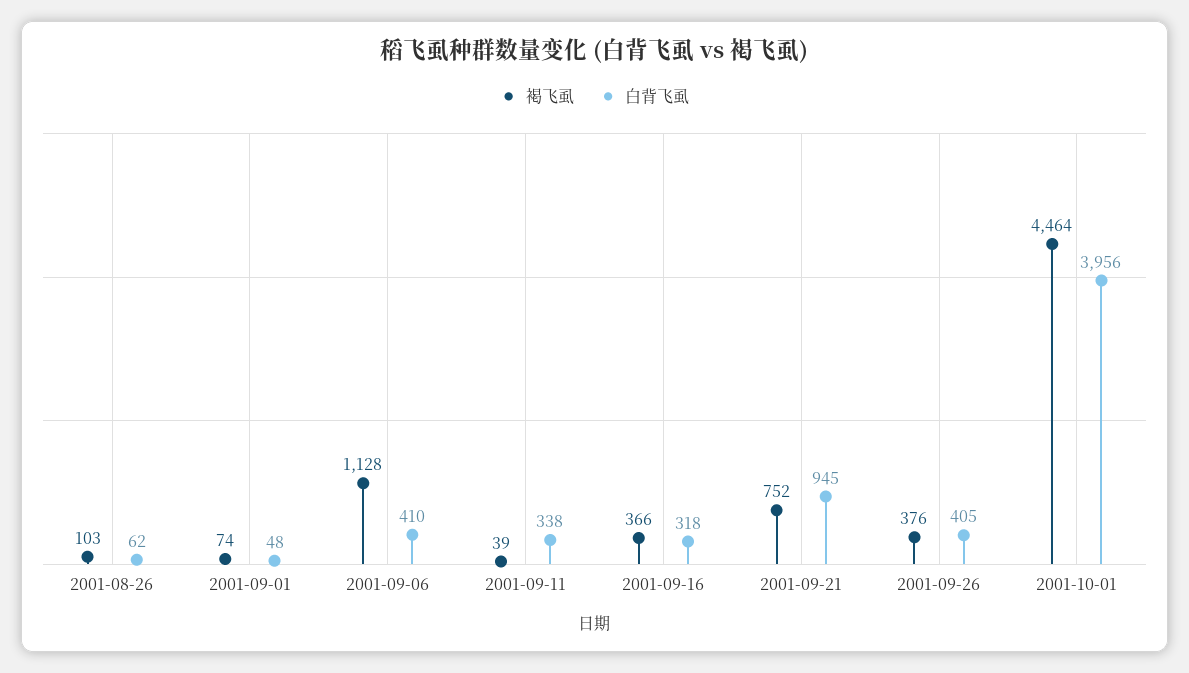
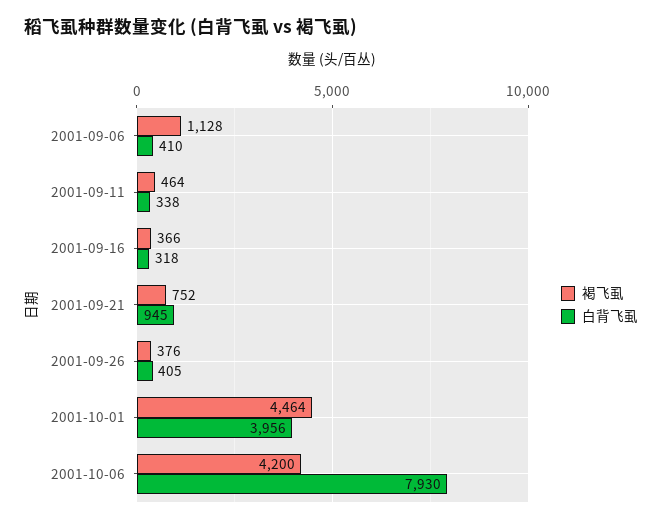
褐飞虱, 2001-08-26: 103 -> none
白背飞虱, 2001-08-26: 62 -> none
褐飞虱, 2001-09-01: 74 -> none
白背飞虱, 2001-09-01: 48 -> none
褐飞虱, 2001-09-11: 39 -> 464
褐飞虱, 2001-10-06: none -> 4200
白背飞虱, 2001-10-06: none -> 7930

